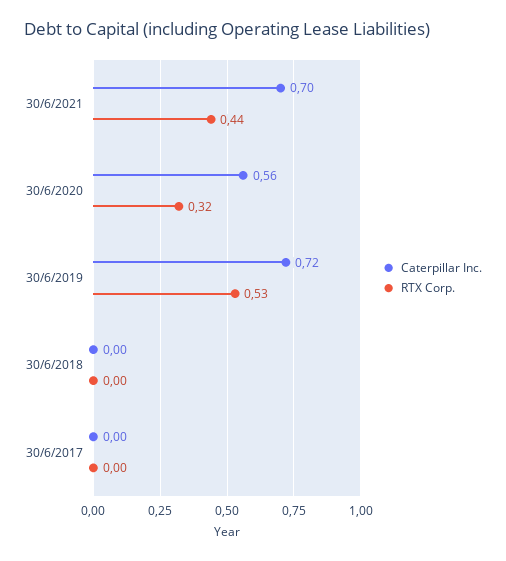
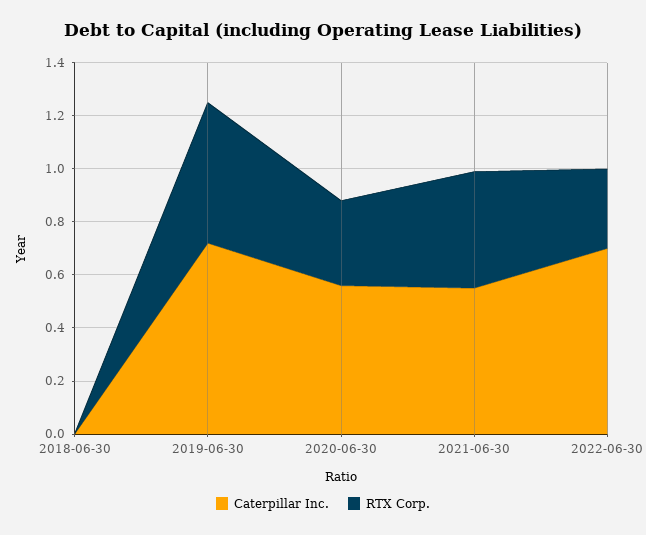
Caterpillar Inc., 30/6/2021: 0.7 -> 0.55
Caterpillar Inc., 30/6/2017: 0 -> none
RTX Corp., 30/6/2017: 0 -> none
Caterpillar Inc., 2022-06-30: none -> 0.7
RTX Corp., 2022-06-30: none -> 0.3

